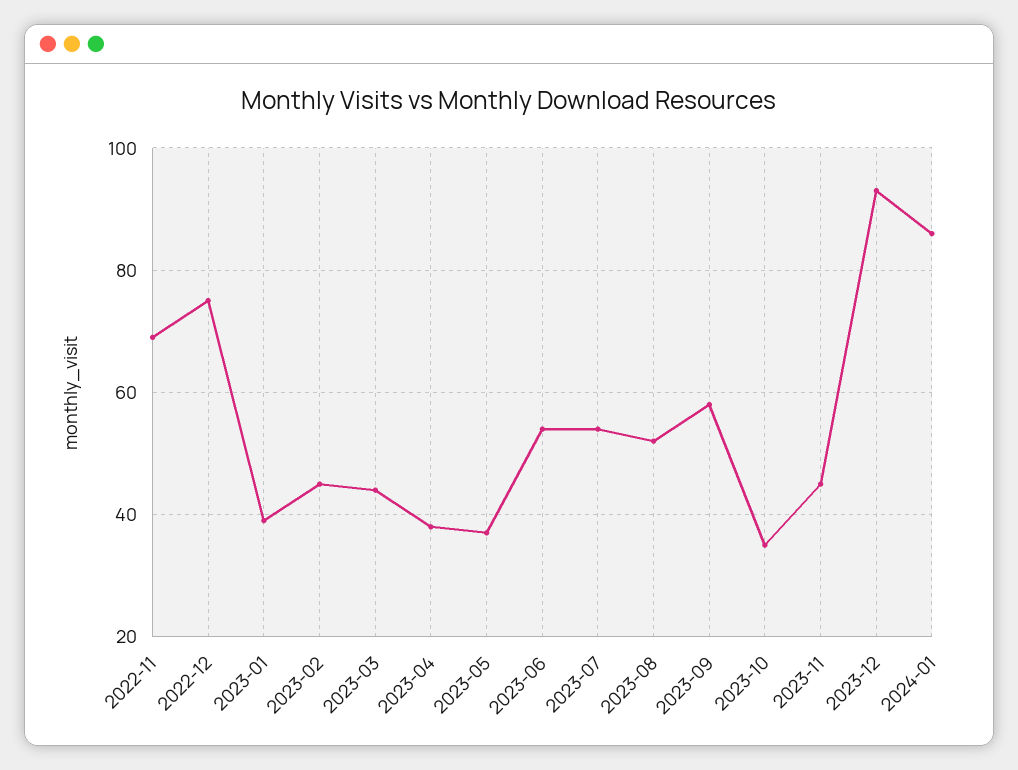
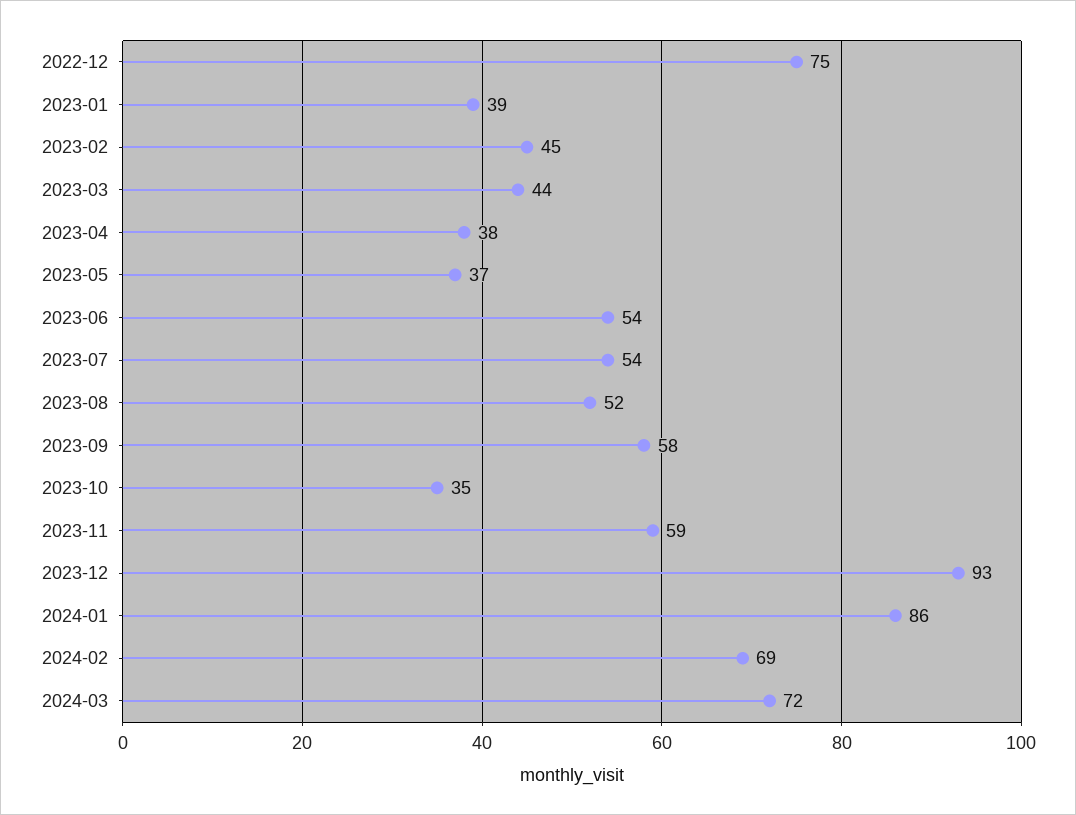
2022-11: 70 -> none
2023-11: 45 -> 59
2024-02: none -> 69
2024-03: none -> 72

